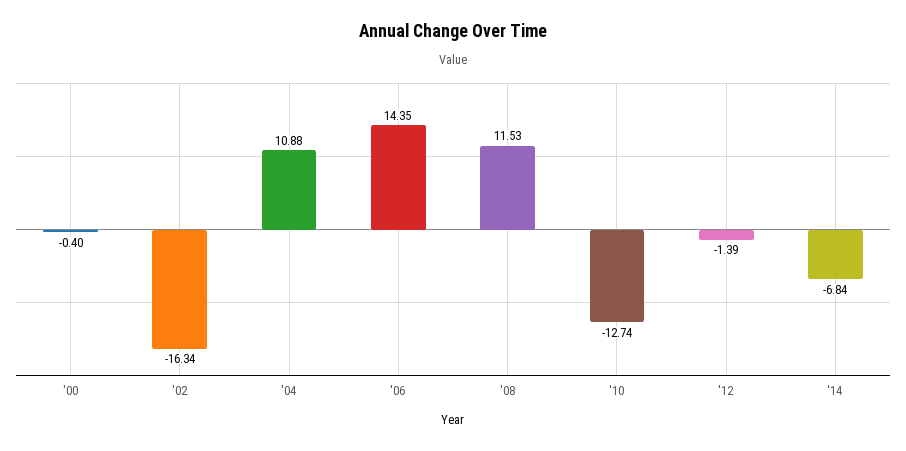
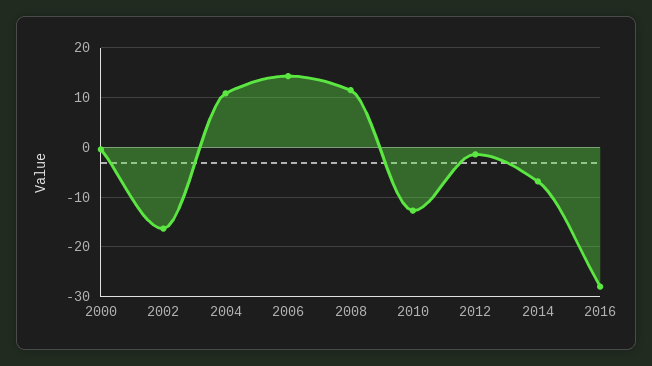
2016: none -> -28

